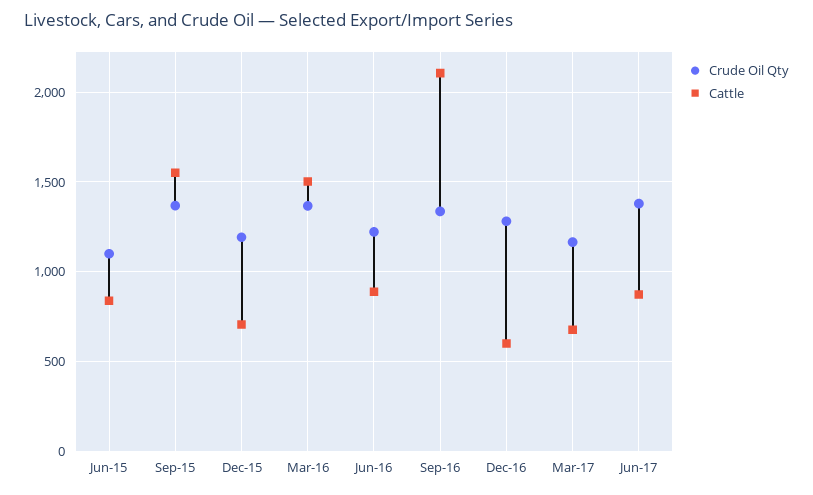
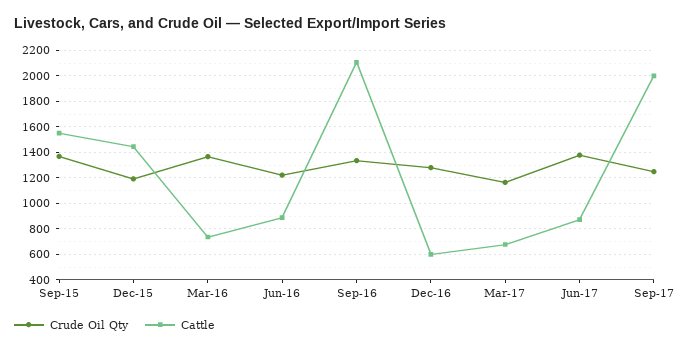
Crude Oil Qty, Jun-15: 1100 -> none
Cattle, Jun-15: 850 -> none
Cattle, Dec-15: 700 -> 1450
Cattle, Mar-16: 1500 -> 750
Crude Oil Qty, Sep-17: none -> 1250
Cattle, Sep-17: none -> 2000

